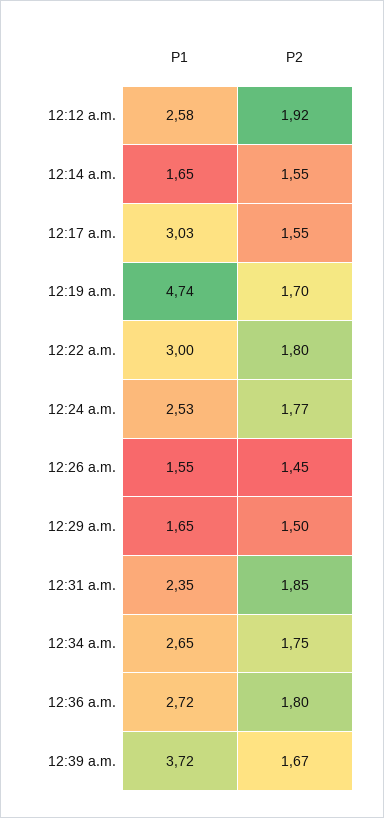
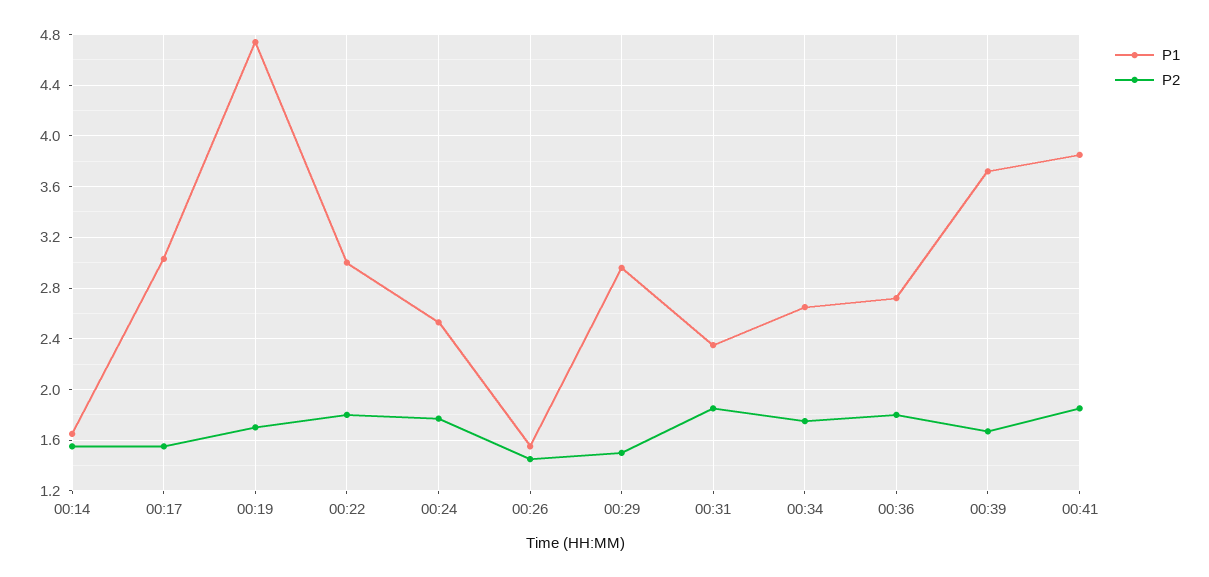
P1, 12:12 a.m.: 2.58 -> none
P2, 12:12 a.m.: 1.92 -> none
P1, 12:29 a.m.: 1.65 -> 2.95
P1, 00:41: none -> 3.85
P2, 00:41: none -> 1.85

